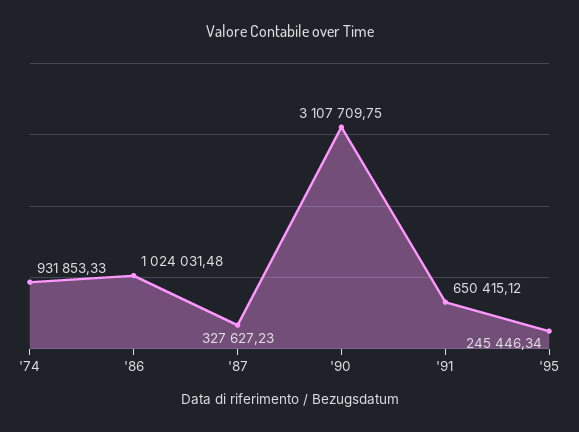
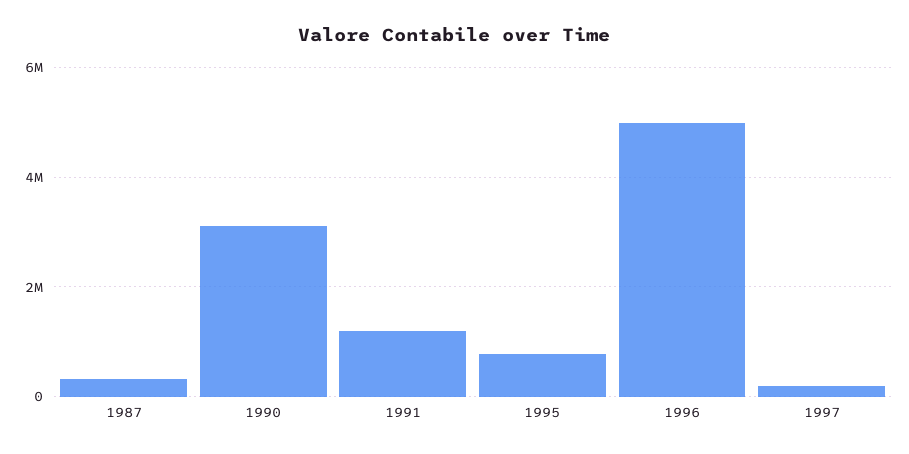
'74: 931853.33 -> none
'86: 1024031.48 -> none
'91: 650415.12 -> 1200000
'95: 245446.34 -> 800000
1996: none -> 5000000
1997: none -> 200000

